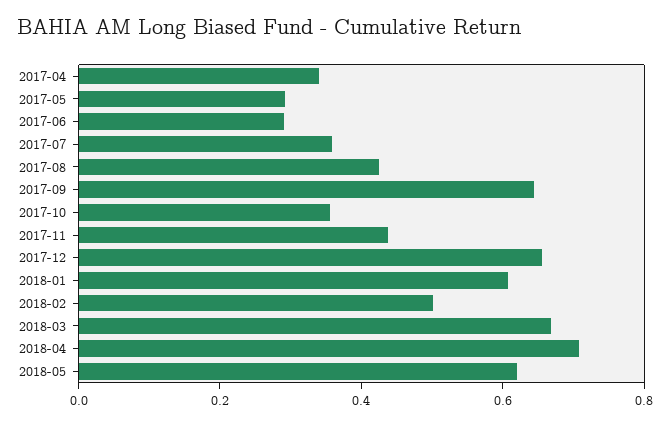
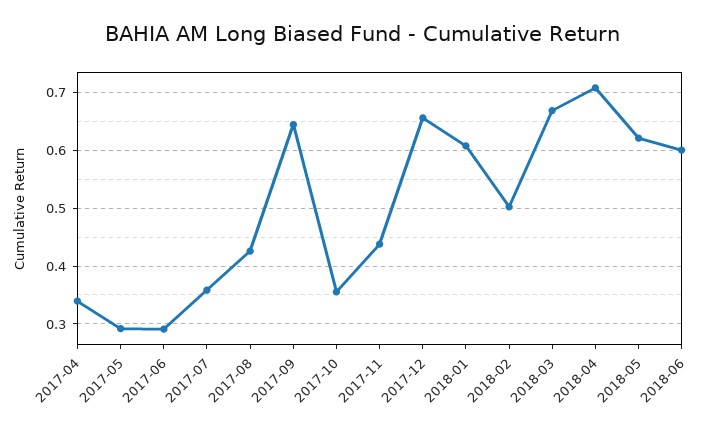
2018-06: none -> 0.6

